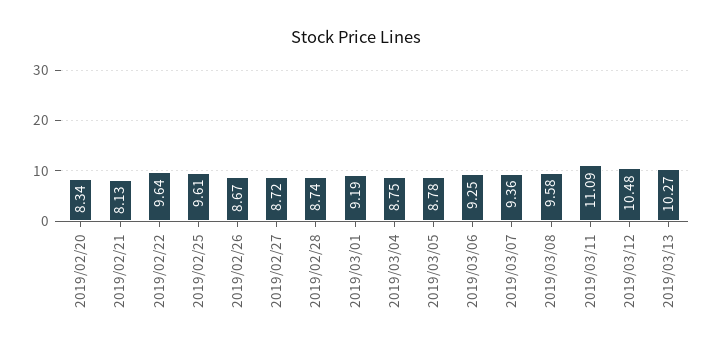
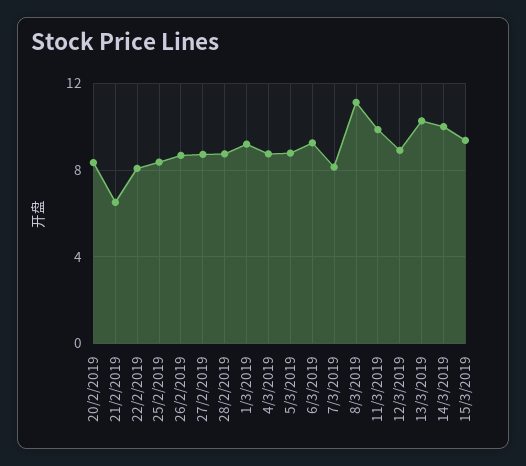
2019/02/21: 8.13 -> 6.5
2019/02/22: 9.64 -> 8
2019/02/25: 9.61 -> 8.5
2019/03/07: 9.36 -> 8
2019/03/08: 9.58 -> 11
2019/03/11: 11.09 -> 10
2019/03/12: 10.48 -> 9
14/3/2019: none -> 10
15/3/2019: none -> 9.5

